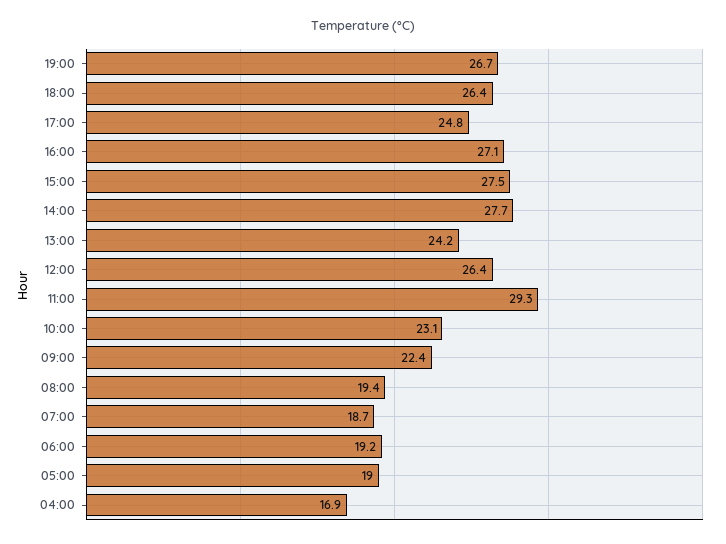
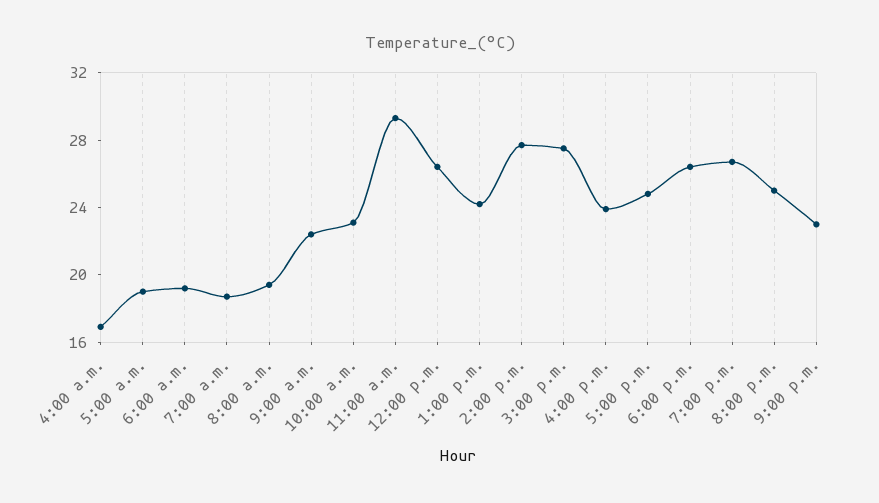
16:00: 27.1 -> 24
8:00 p.m.: none -> 25
9:00 p.m.: none -> 23

